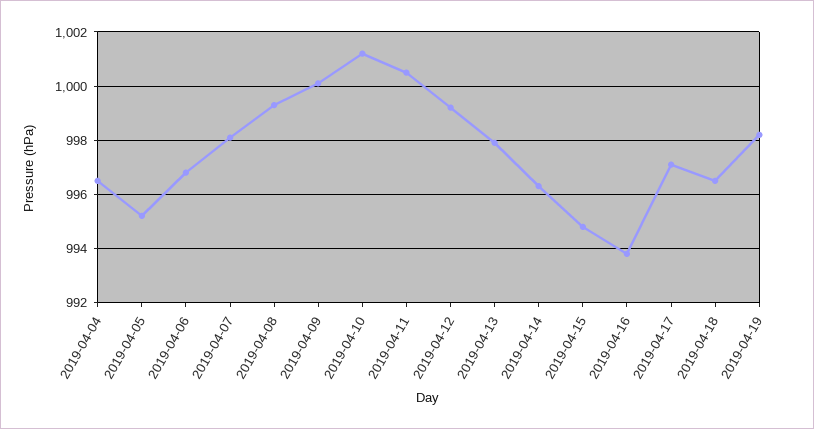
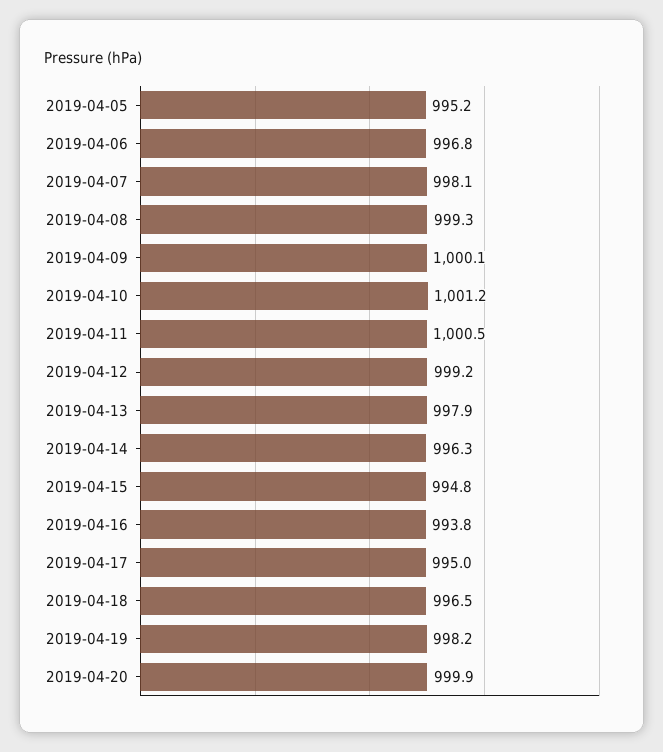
2019-04-04: 996.5 -> none
2019-04-17: 997 -> 995
2019-04-20: none -> 999.9

